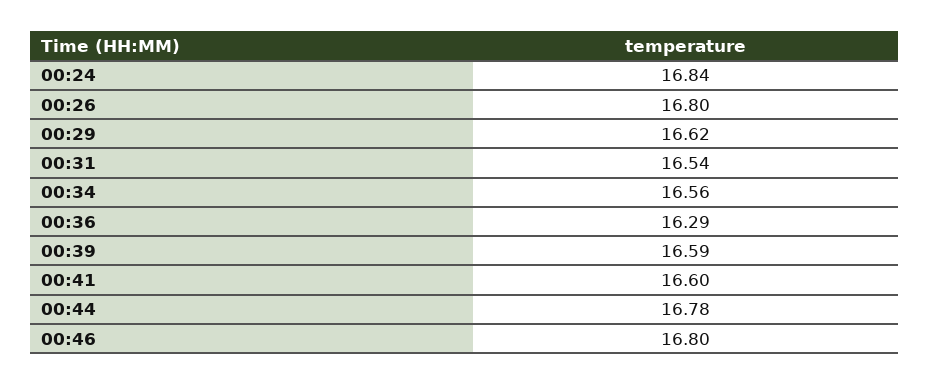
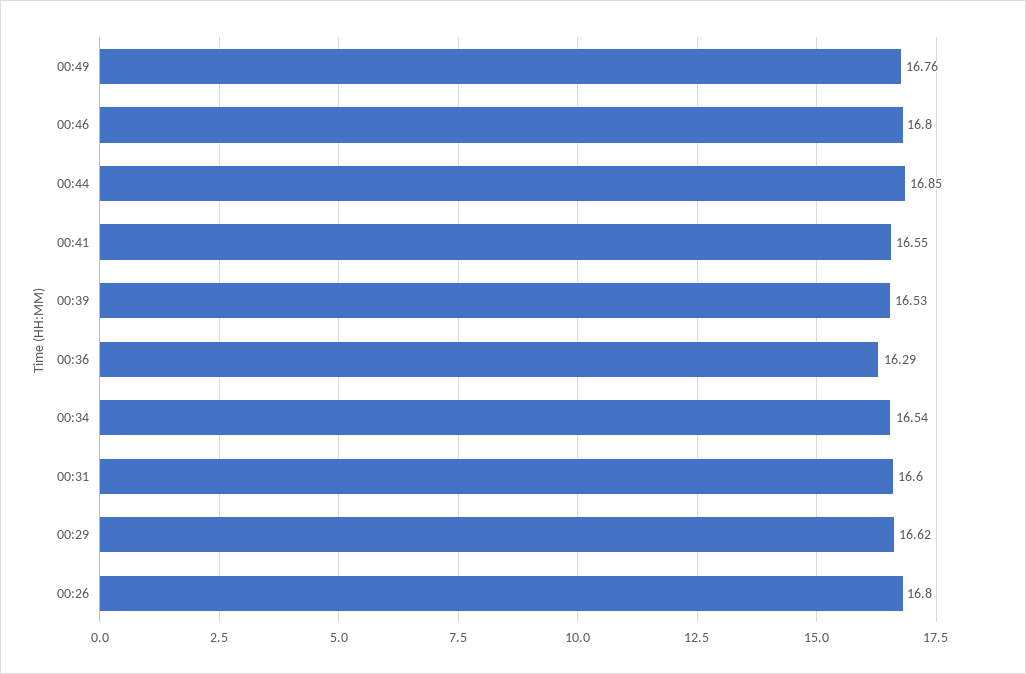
00:24: 16.84 -> none
00:31: 16.54 -> 16.6
00:34: 16.56 -> 16.54
00:39: 16.59 -> 16.53
00:41: 16.6 -> 16.55
00:44: 16.78 -> 16.85
00:49: none -> 16.76

